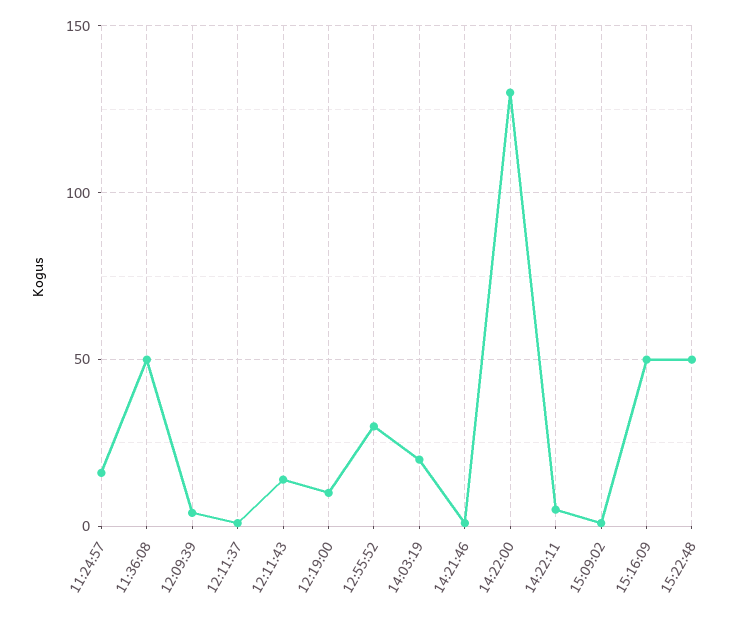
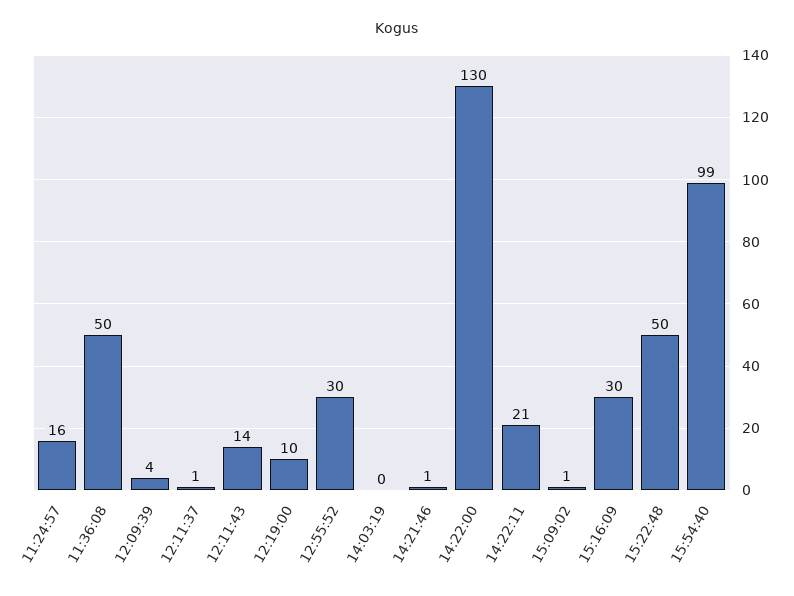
14:03:19: 20 -> 0
14:22:11: 5 -> 21
15:16:09: 50 -> 30
15:54:40: none -> 99

